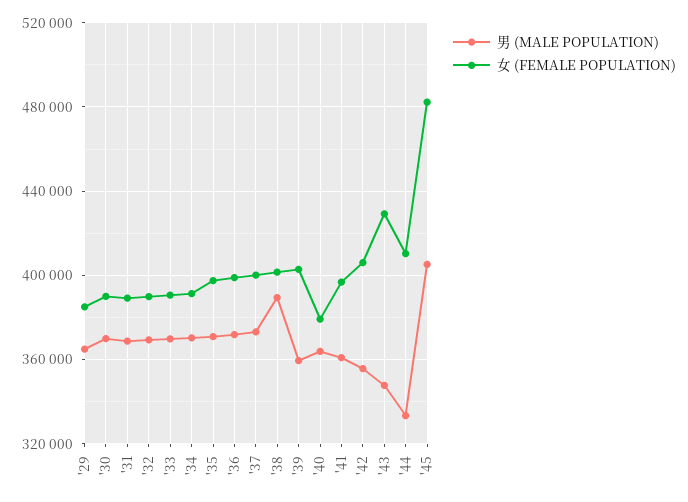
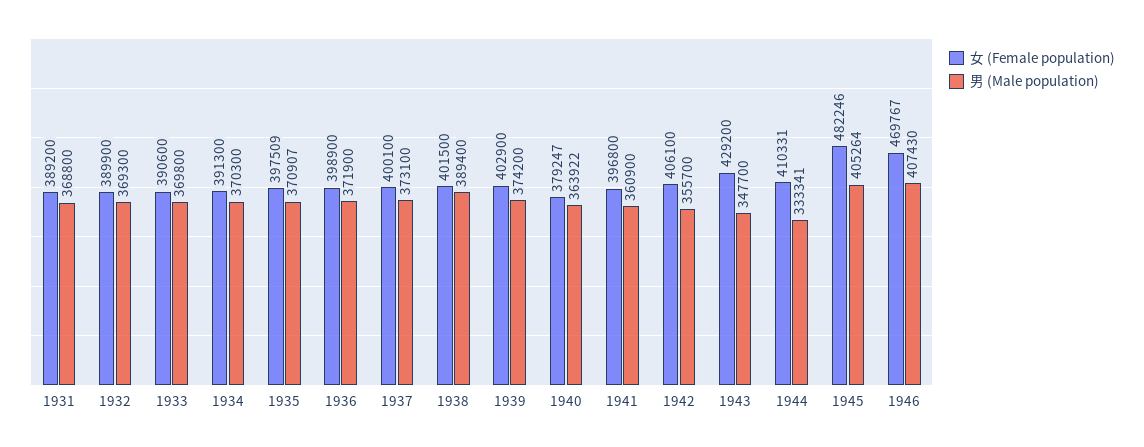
男 (MALE POPULATION), '29: 365000 -> none
女 (FEMALE POPULATION), '29: 385000 -> none
男 (MALE POPULATION), '30: 370000 -> none
女 (FEMALE POPULATION), '30: 390000 -> none
男 (MALE POPULATION), '39: 360000 -> 374200
女 (FEMALE POPULATION), 1946: none -> 469767
男 (MALE POPULATION), 1946: none -> 407430

